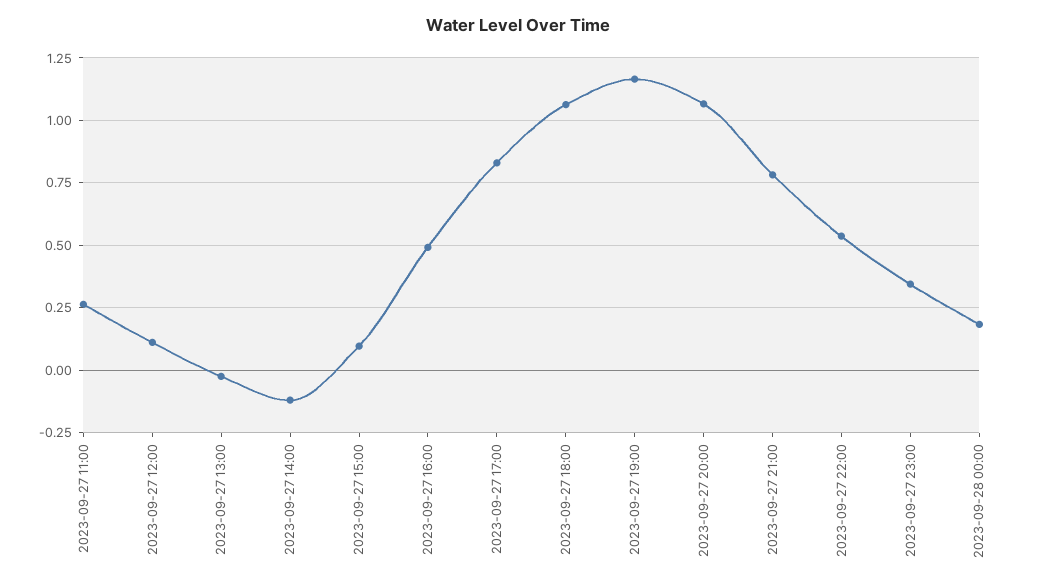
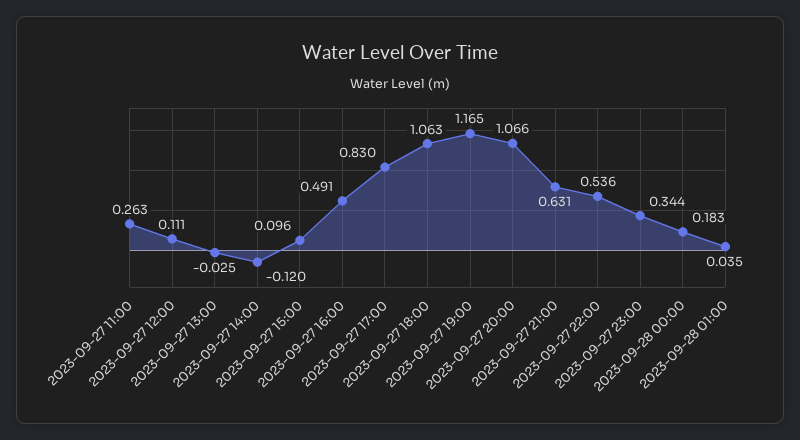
2023-09-27 21:00: 0.775 -> 0.631
2023-09-28 01:00: none -> 0.035

